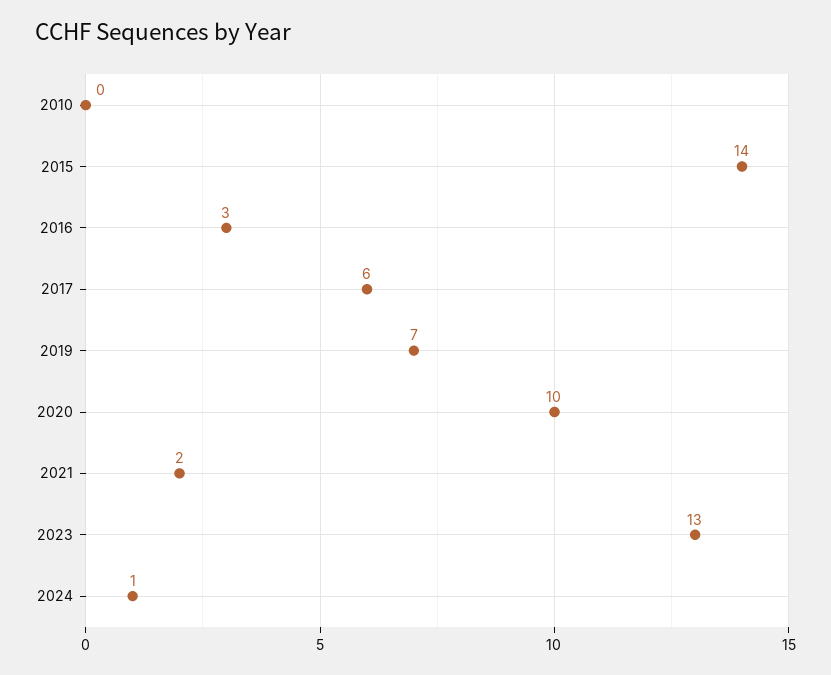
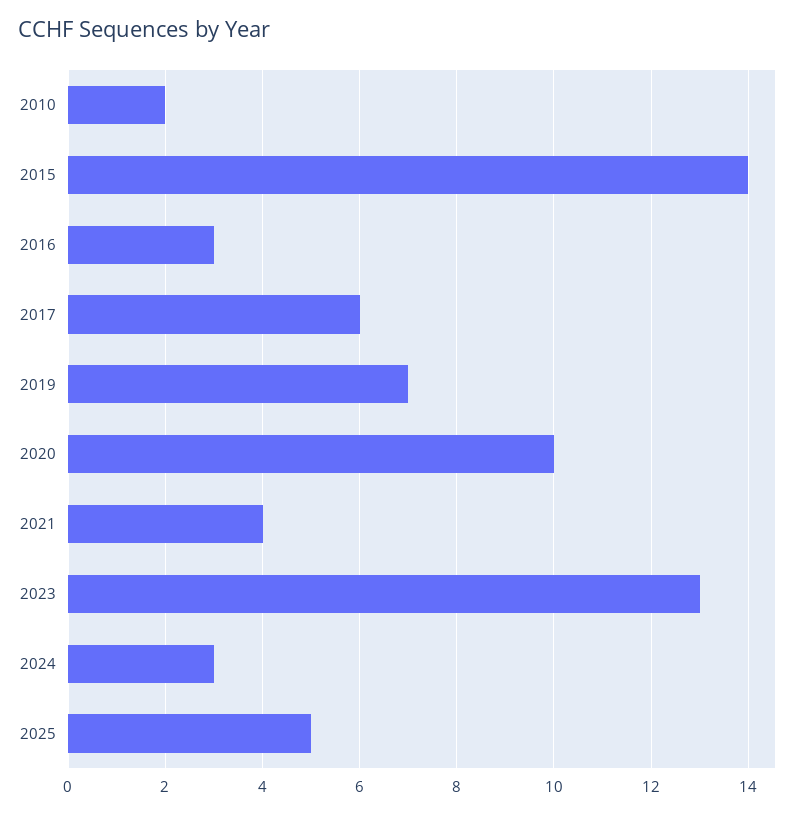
2010: 0 -> 2
2021: 2 -> 4
2024: 1 -> 3
2025: none -> 5

